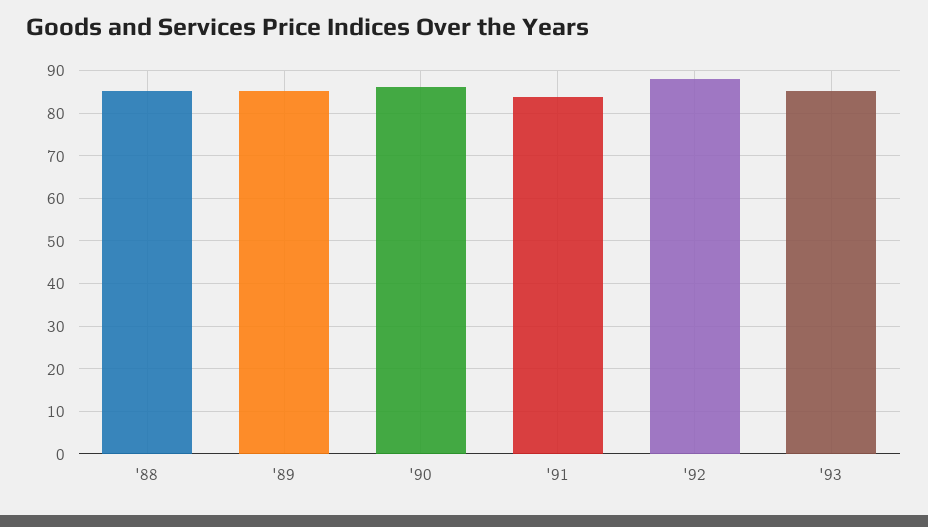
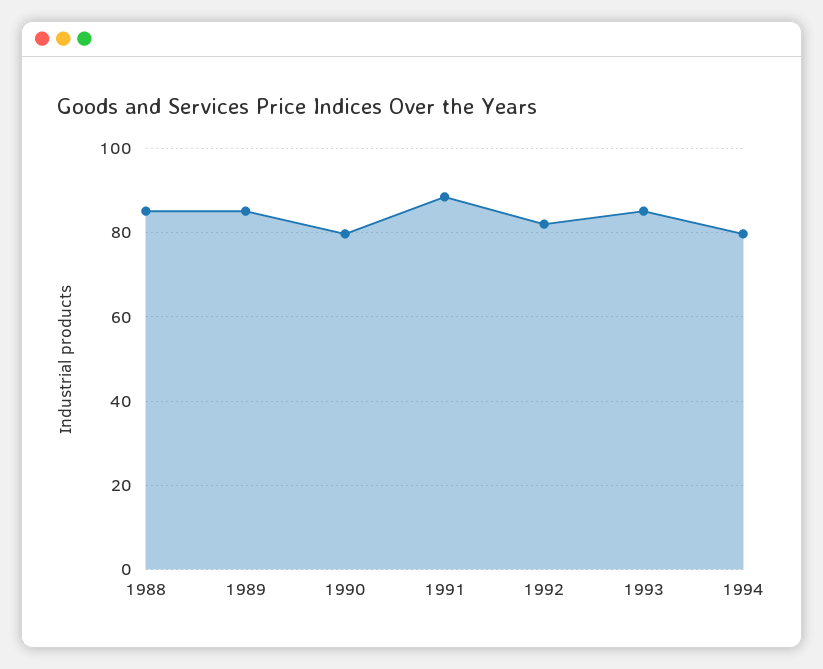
'90: 86 -> 80
'91: 84 -> 88
'92: 88 -> 82
1994: none -> 80

